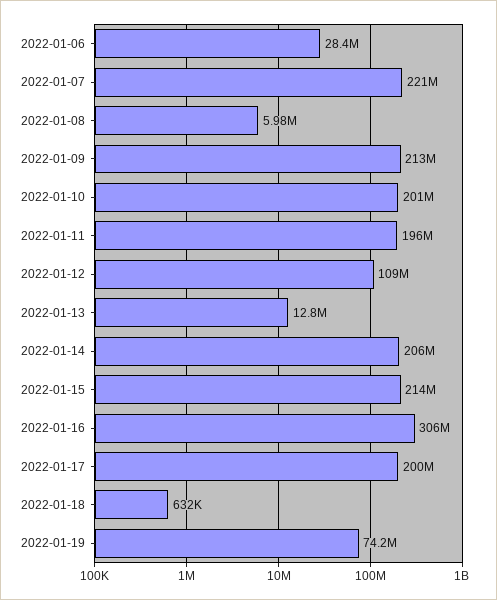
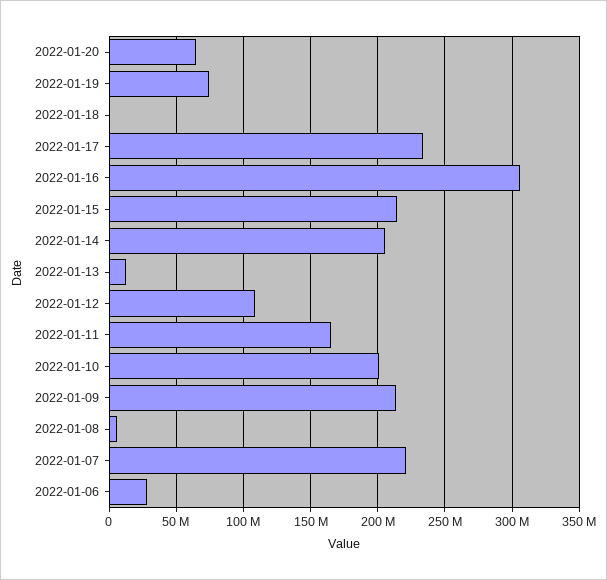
2022-01-11: 196000000 -> 165000000
2022-01-17: 200000000 -> 235000000
2022-01-20: none -> 65000000

